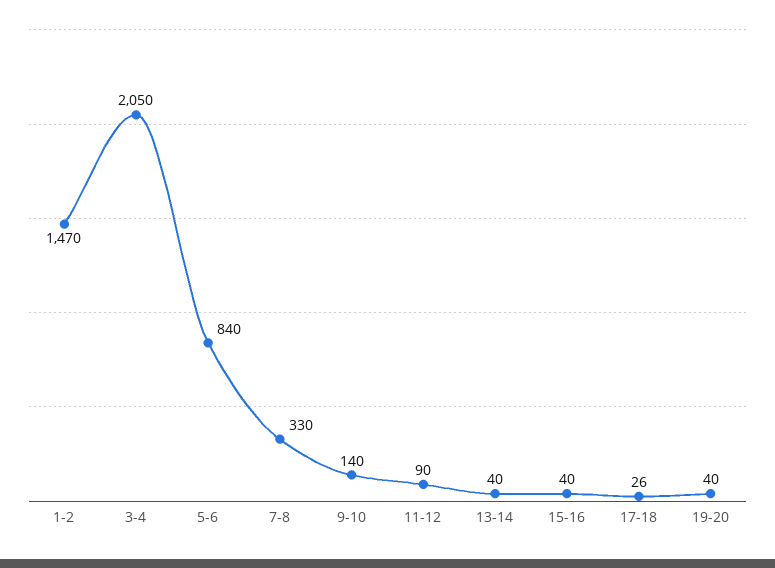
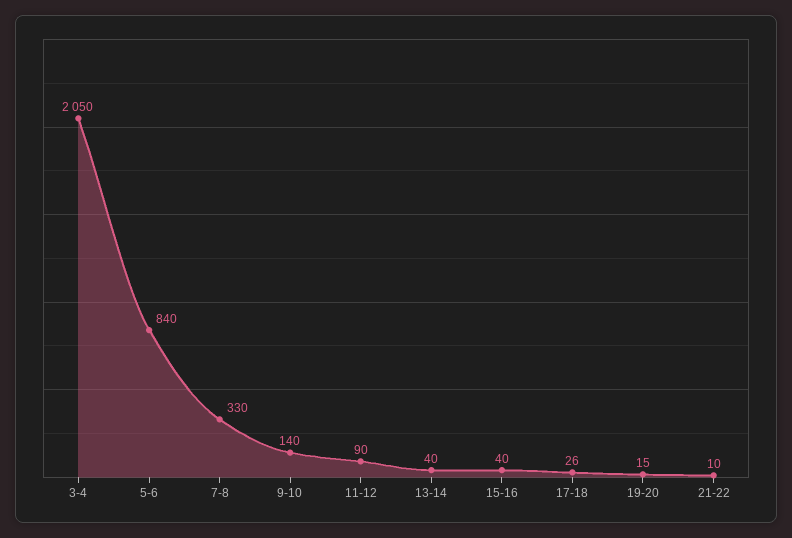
1-2: 1470 -> none
19-20: 40 -> 15
21-22: none -> 10

